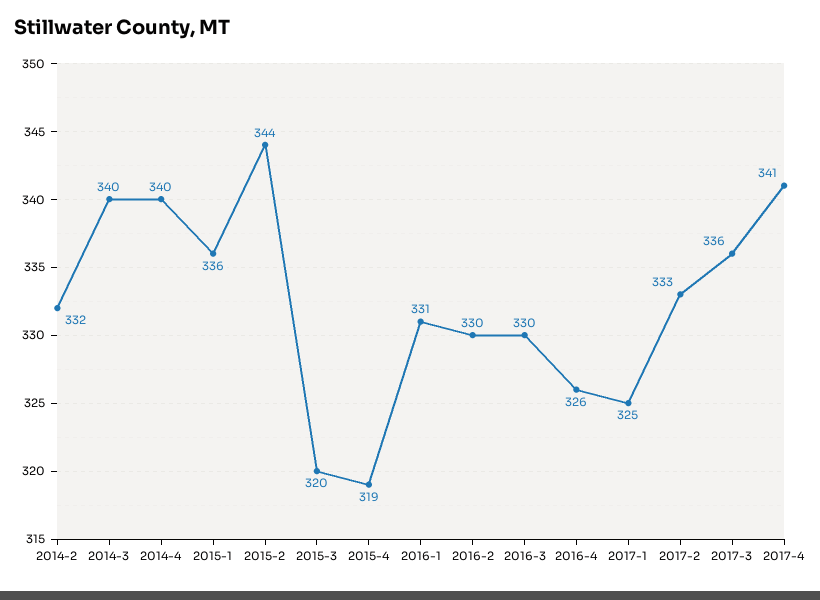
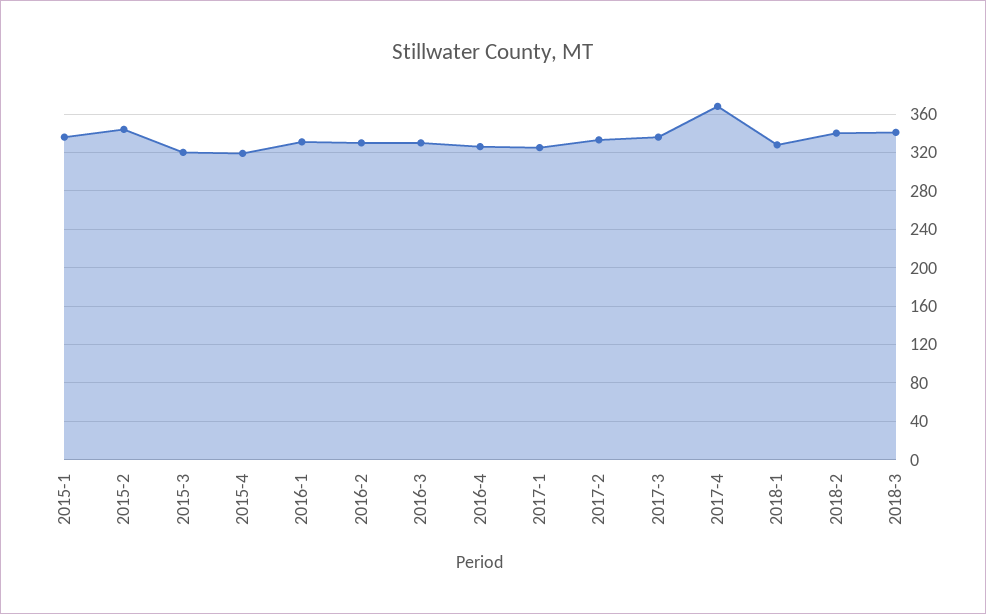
2014-2: 332 -> none
2014-3: 340 -> none
2014-4: 340 -> none
2017-4: 341 -> 370
2018-1: none -> 330
2018-2: none -> 340
2018-3: none -> 340

